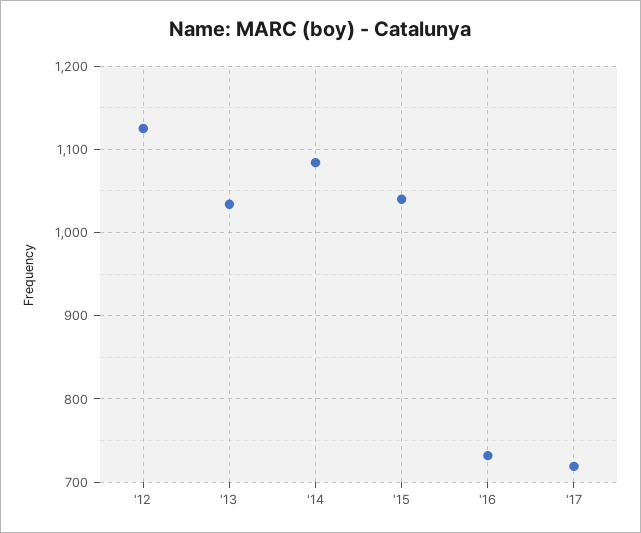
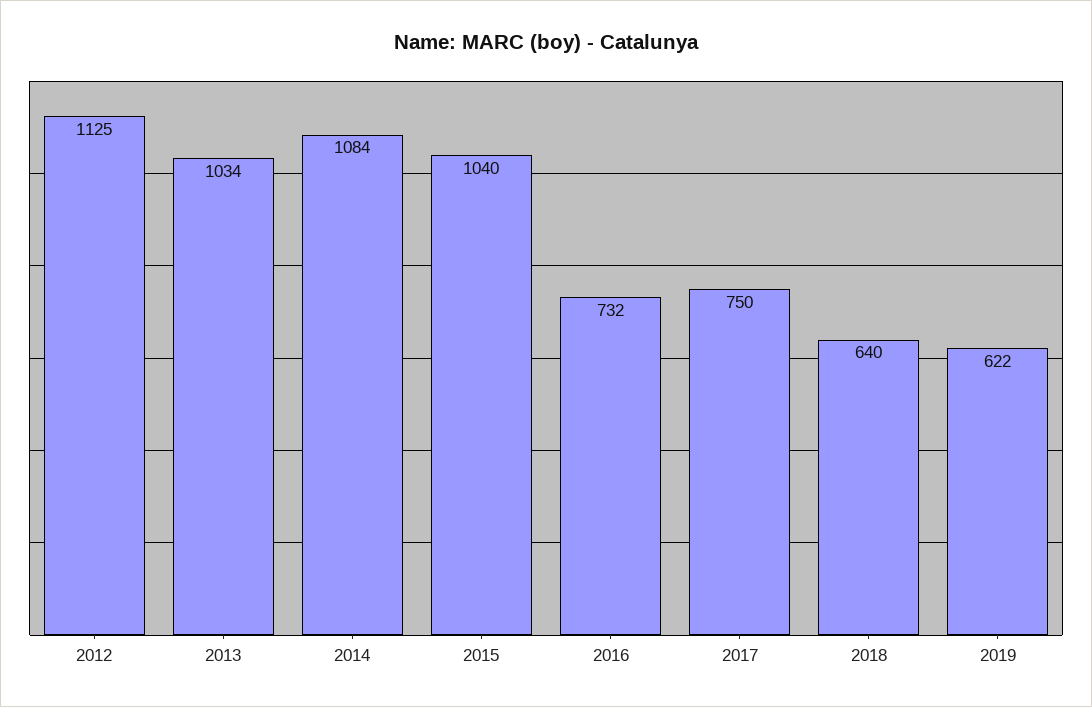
'17: 720 -> 750
2018: none -> 640
2019: none -> 622

